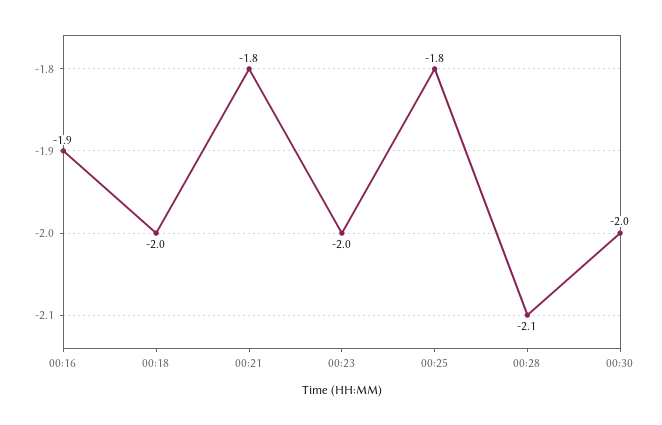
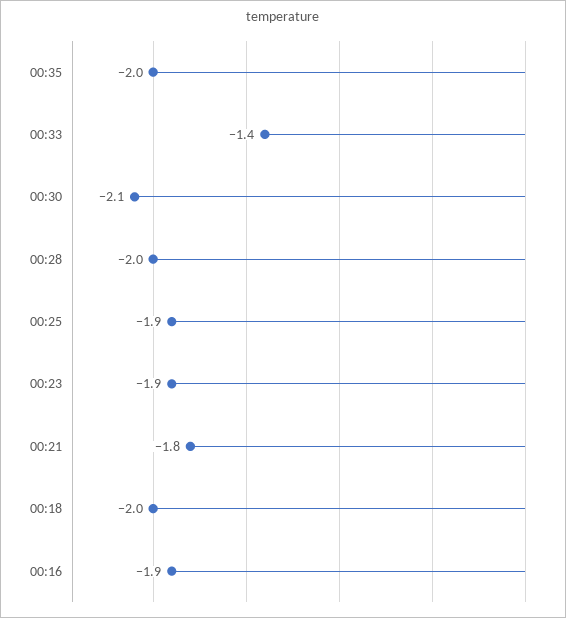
00:23: -2 -> -1.9
00:25: -1.8 -> -1.9
00:28: -2.1 -> -2
00:30: -2 -> -2.1
00:35: none -> -2
00:33: none -> -1.4

